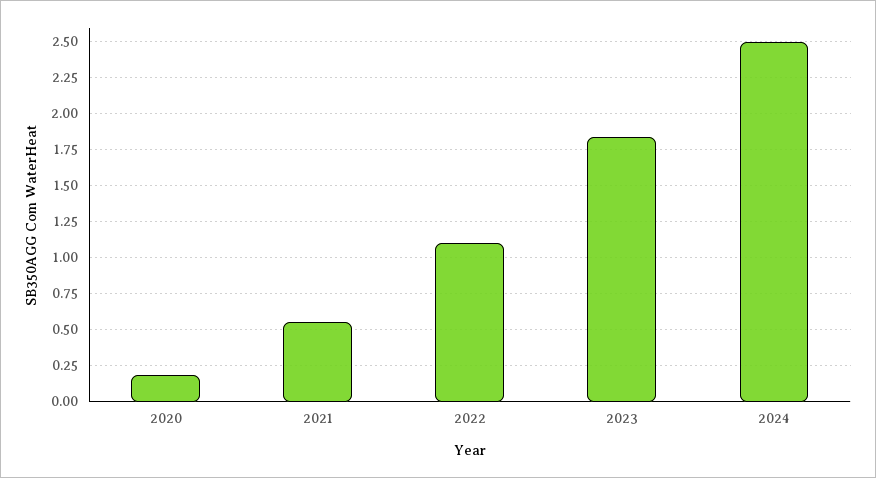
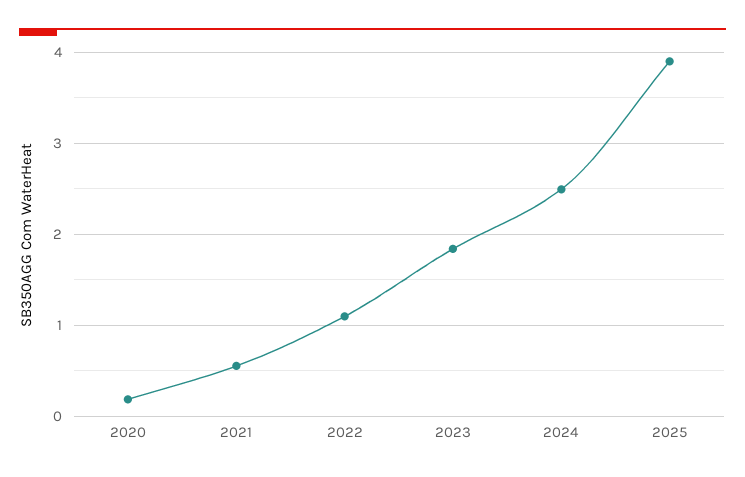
2025: none -> 3.9

